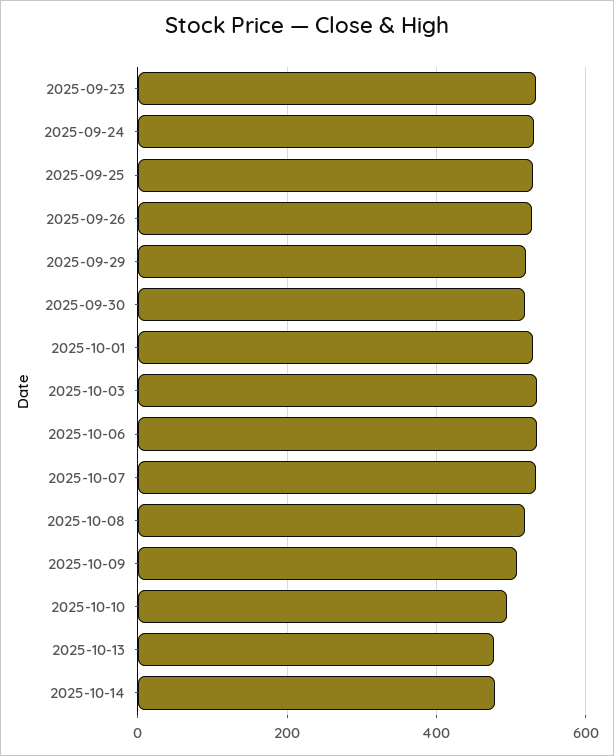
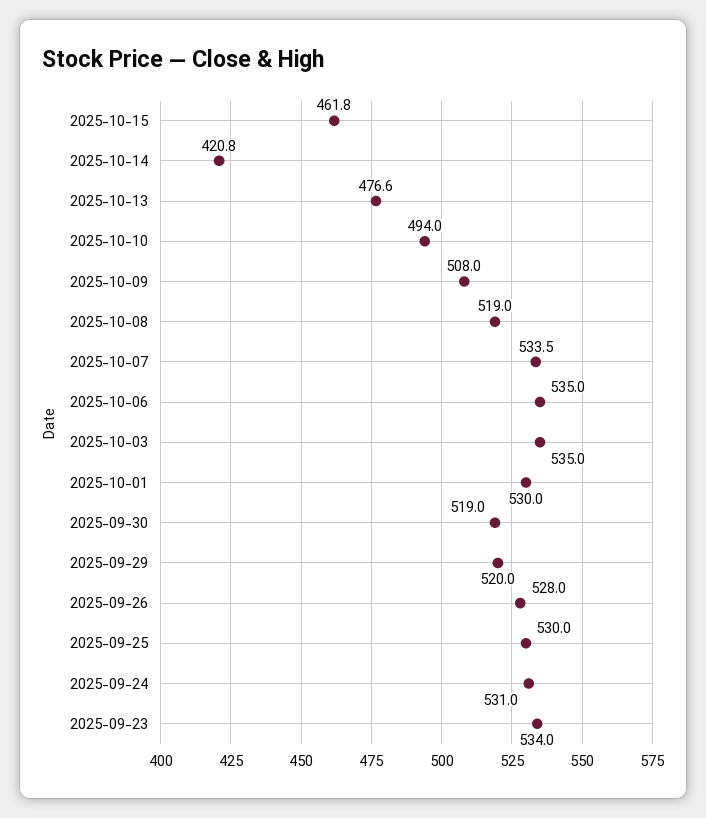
2025-10-14: 480 -> 420.8
2025-10-15: none -> 461.8

